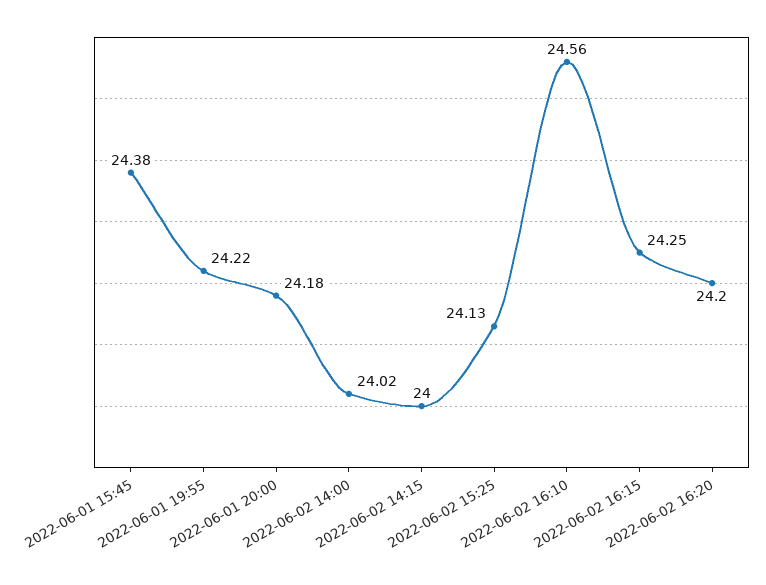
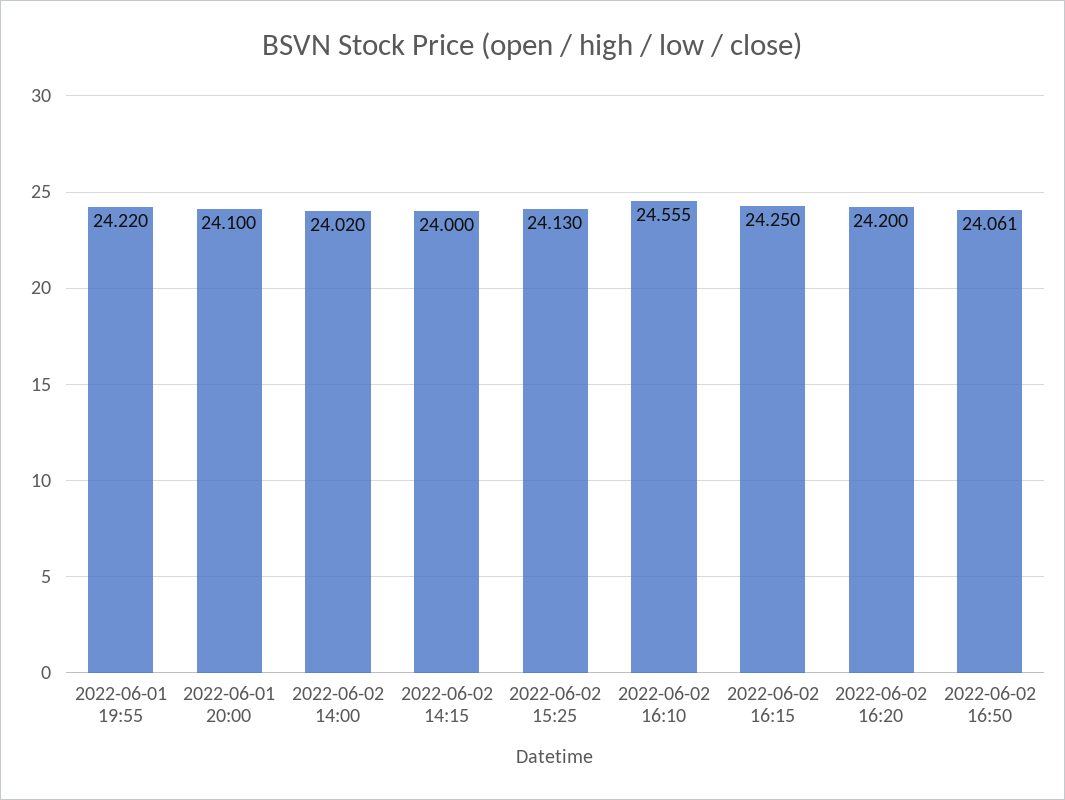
2022-06-01 15:45: 24.38 -> none
2022-06-01 20:00: 24.18 -> 24.1
2022-06-02 16:50: none -> 24.061

